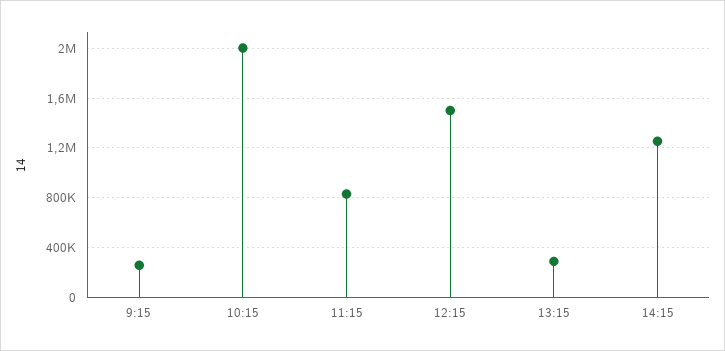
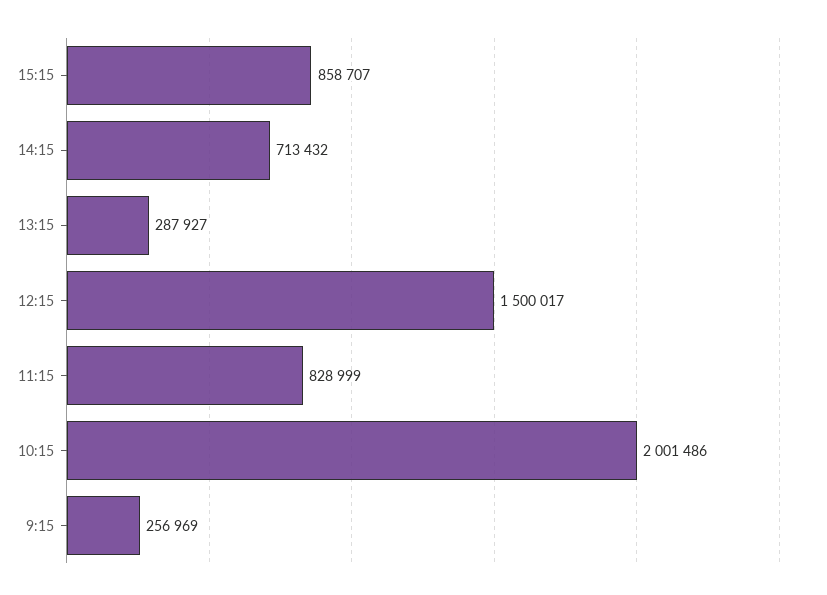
14:15: 1250000 -> 713432
15:15: none -> 858707

